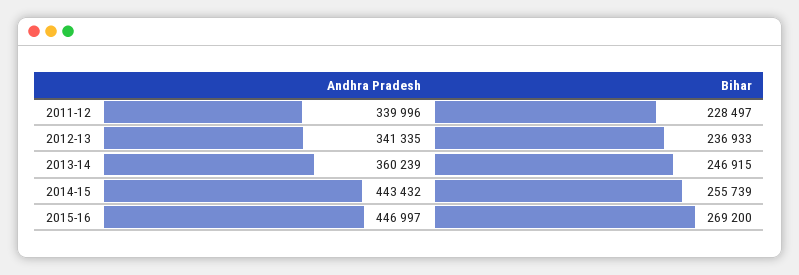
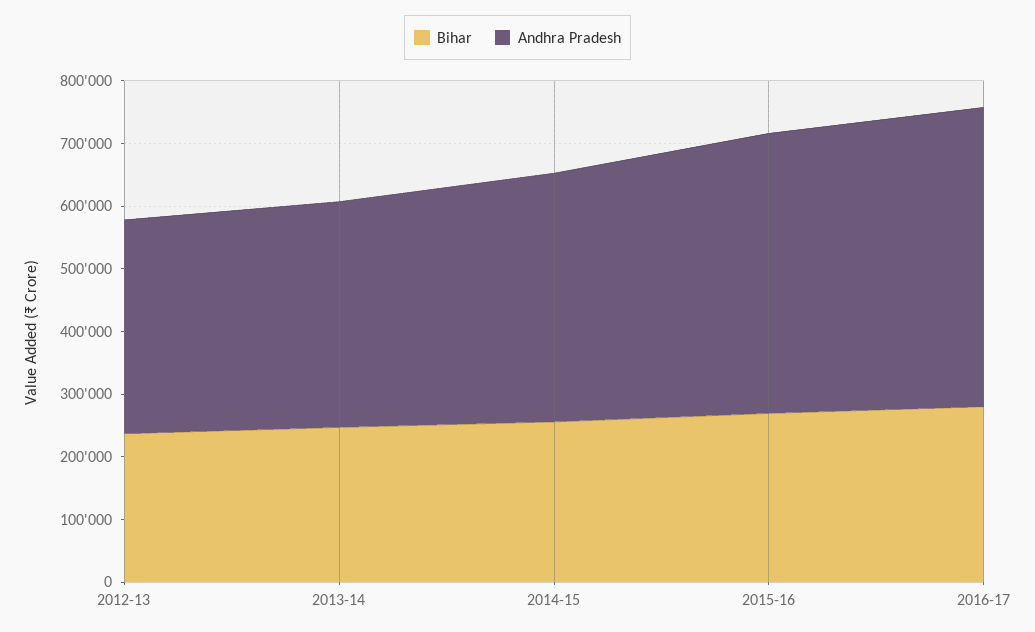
Andhra Pradesh, 2011-12: 339996 -> none
Bihar, 2011-12: 228497 -> none
Andhra Pradesh, 2014-15: 443432 -> 400000
Bihar, 2016-17: none -> 280000
Andhra Pradesh, 2016-17: none -> 480000

